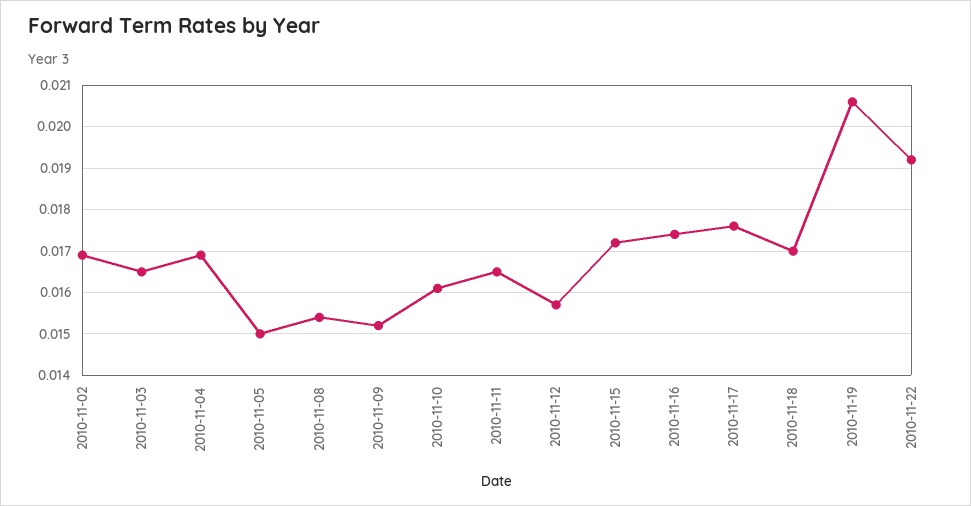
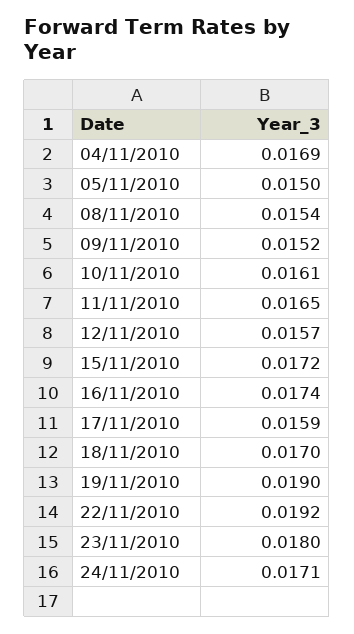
2010-11-02: 0.017 -> none
2010-11-03: 0.0165 -> none
2010-11-17: 0.0175 -> 0.0159
2010-11-19: 0.0205 -> 0.019
23/11/2010: none -> 0.018
24/11/2010: none -> 0.0171

